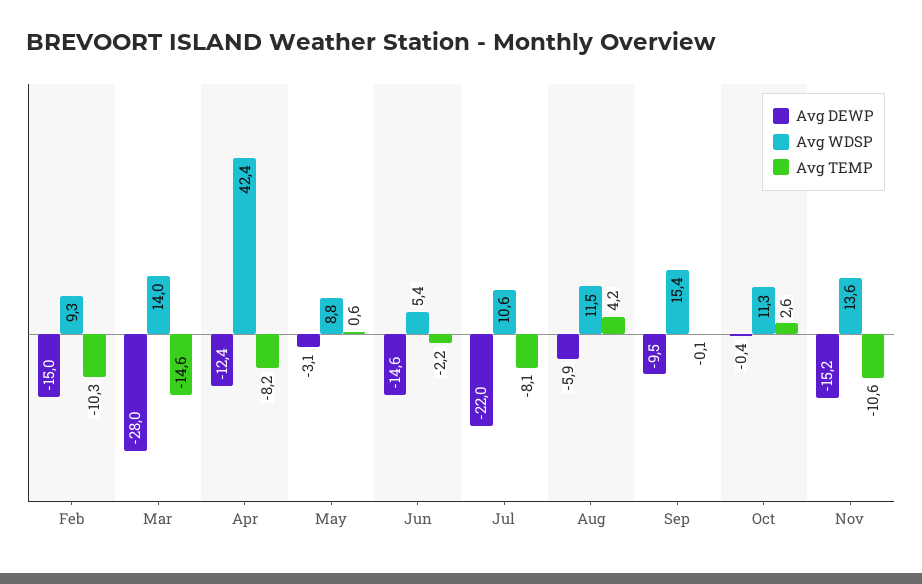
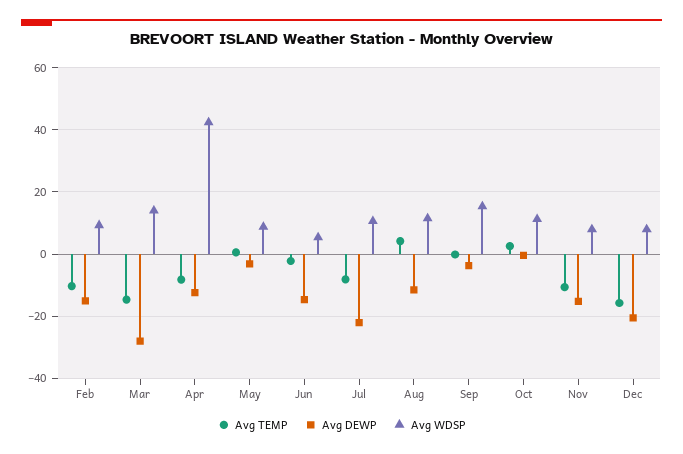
Avg DEWP, Aug: -5.9 -> -12
Avg DEWP, Sep: -9.5 -> -4
Avg WDSP, Nov: 13.6 -> 8
Avg TEMP, Dec: none -> -16
Avg DEWP, Dec: none -> -20
Avg WDSP, Dec: none -> 8

